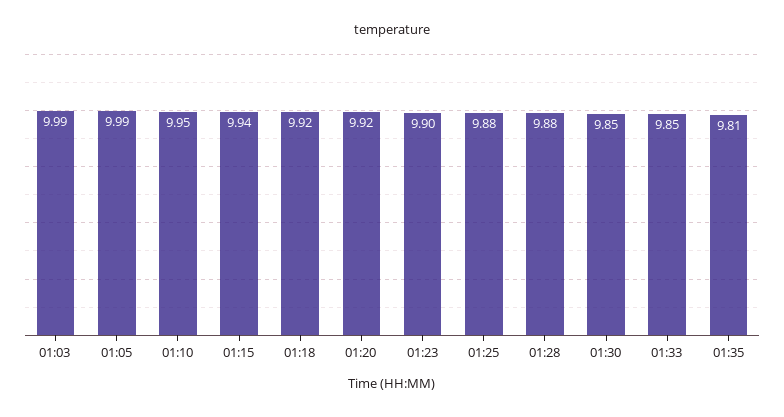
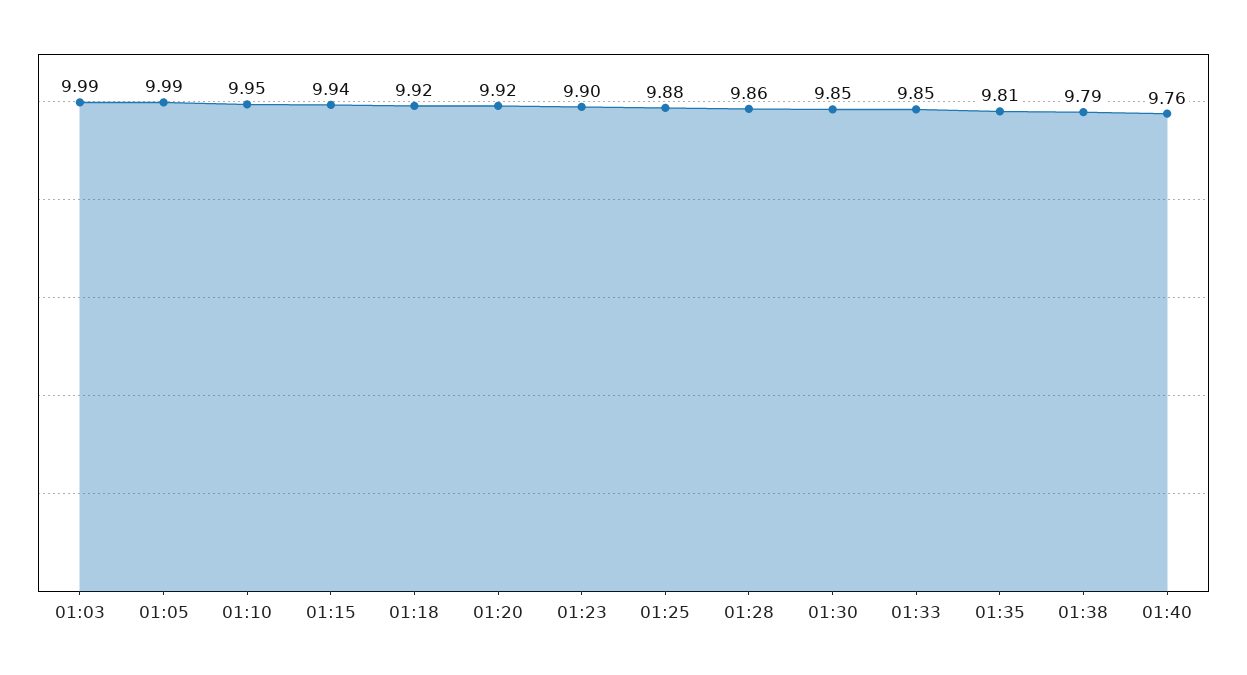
01:28: 9.88 -> 9.86
01:38: none -> 9.79
01:40: none -> 9.76

